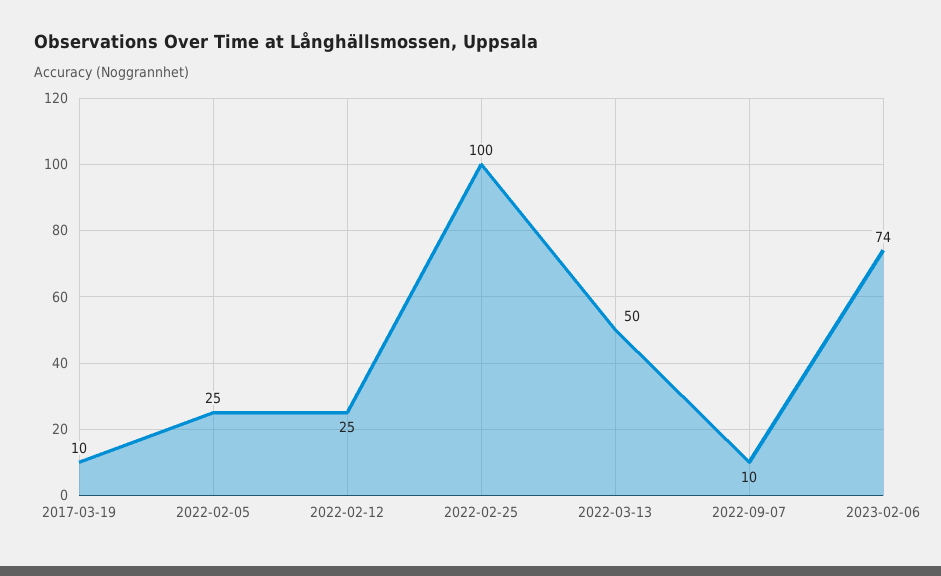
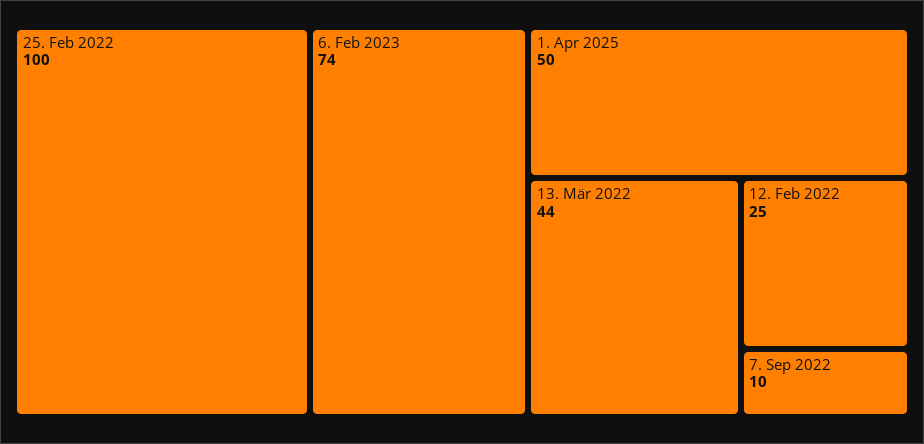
2017-03-19: 10 -> none
2022-02-05: 25 -> none
2022-03-13: 50 -> 44
1. Apr 2025: none -> 50

